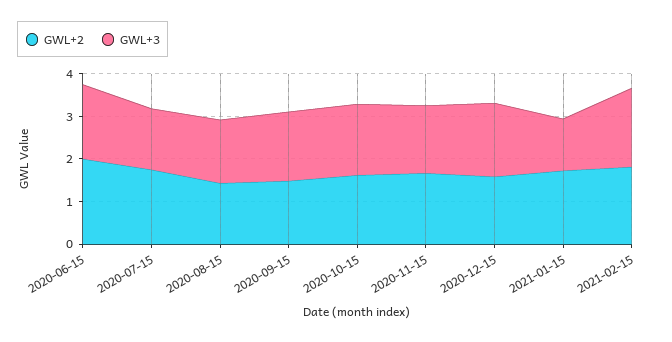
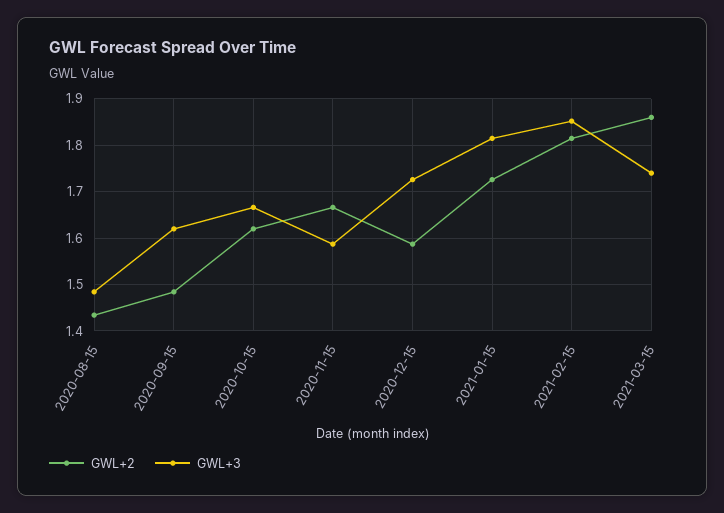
GWL+2, 2020-06-15: 2 -> none
GWL+3, 2020-06-15: 1.8 -> none
GWL+2, 2020-07-15: 1.8 -> none
GWL+3, 2020-07-15: 1.4 -> none
GWL+3, 2021-01-15: 1.2 -> 1.82
GWL+2, 2021-03-15: none -> 1.86
GWL+3, 2021-03-15: none -> 1.74

